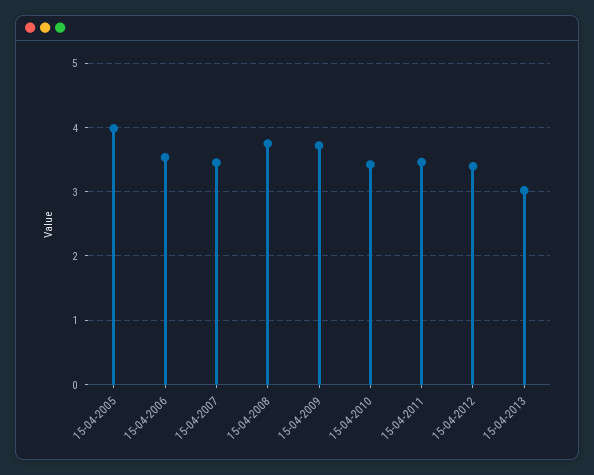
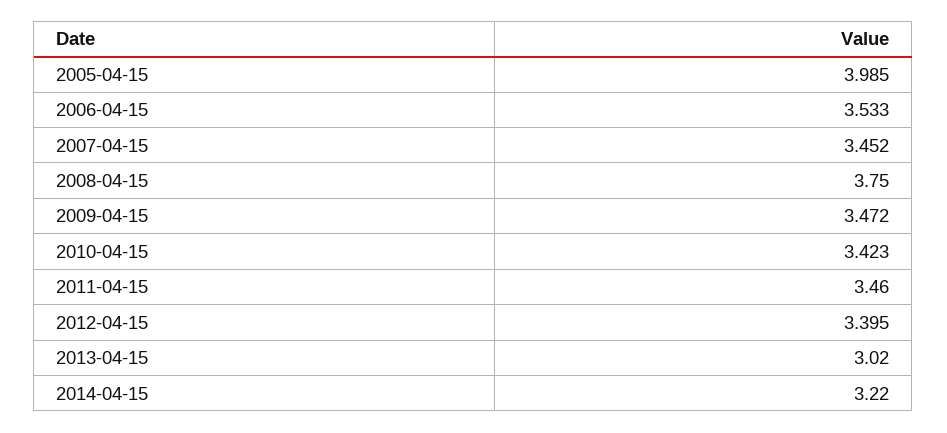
15-04-2009: 3.7 -> 3.472
2014-04-15: none -> 3.22

